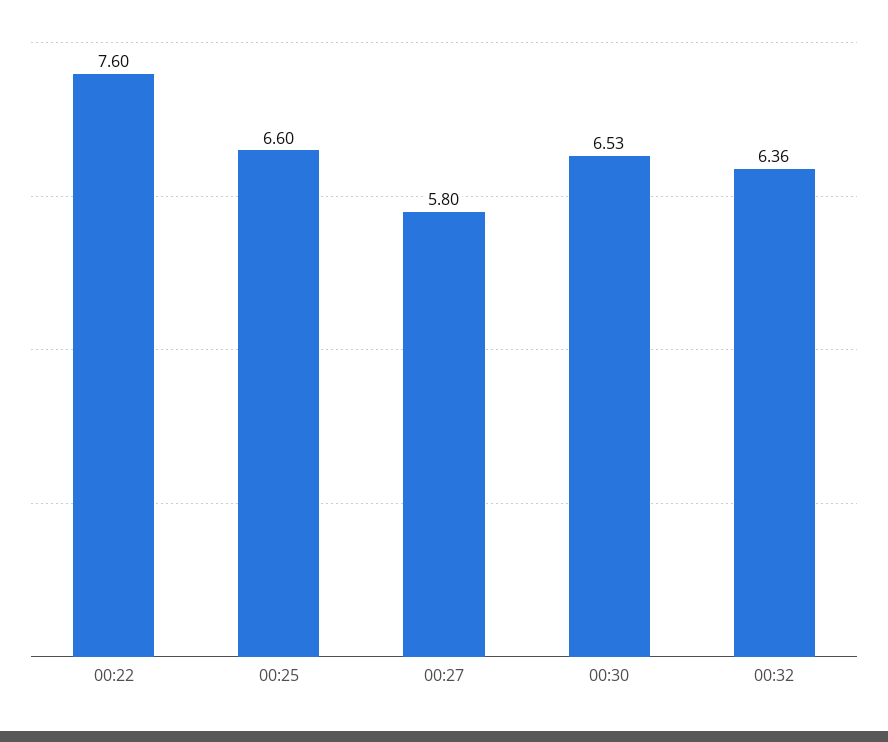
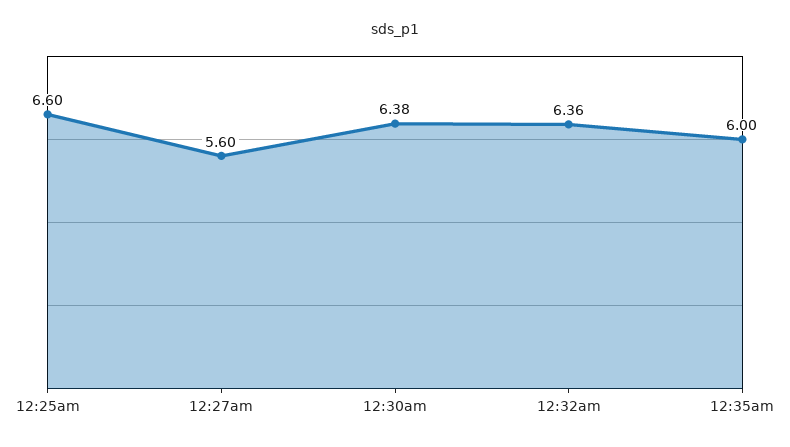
00:22: 7.6 -> none
00:27: 5.8 -> 5.6
00:30: 6.53 -> 6.38
12:35am: none -> 6

